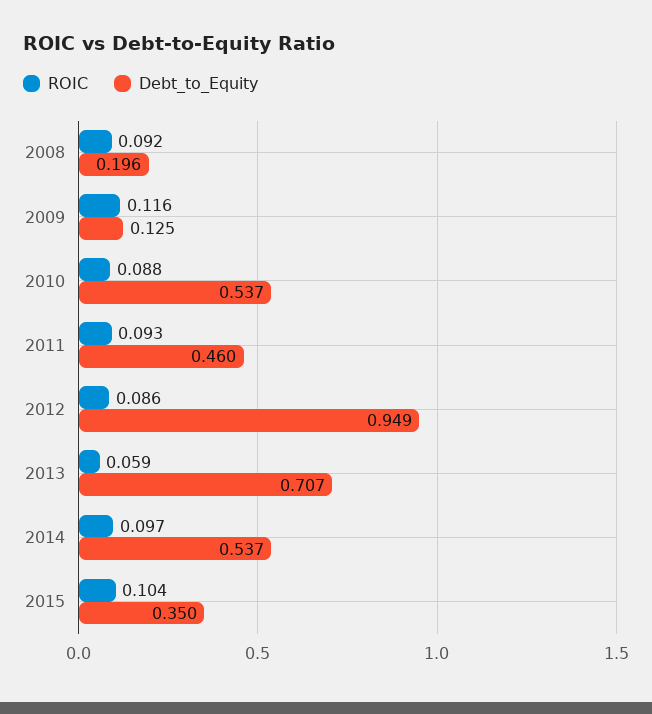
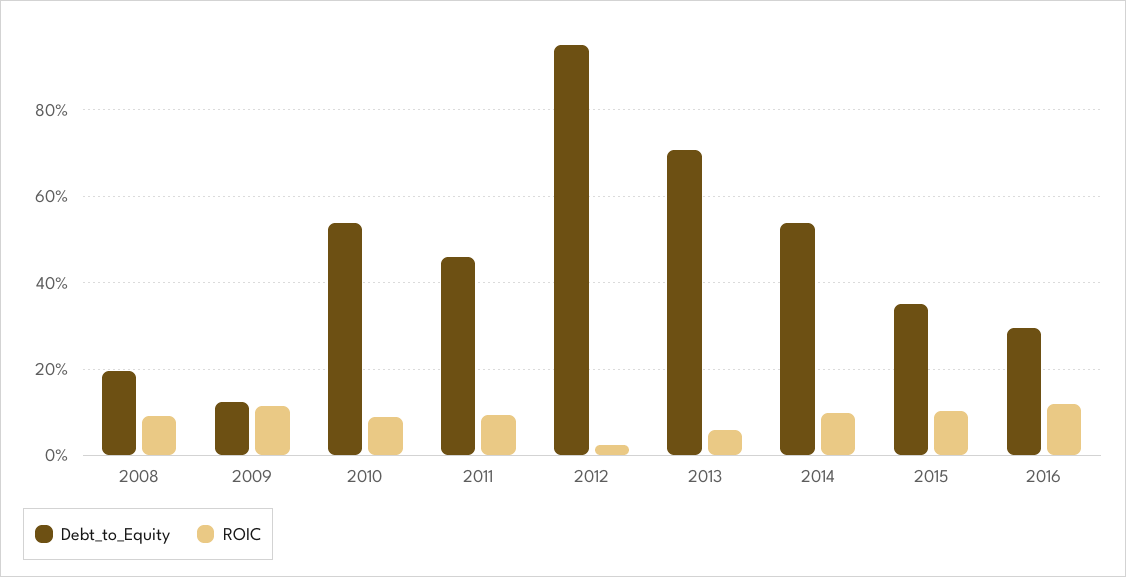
ROIC, 2012: 0.086 -> 0.02
Debt_to_Equity, 2016: none -> 0.3
ROIC, 2016: none -> 0.12

